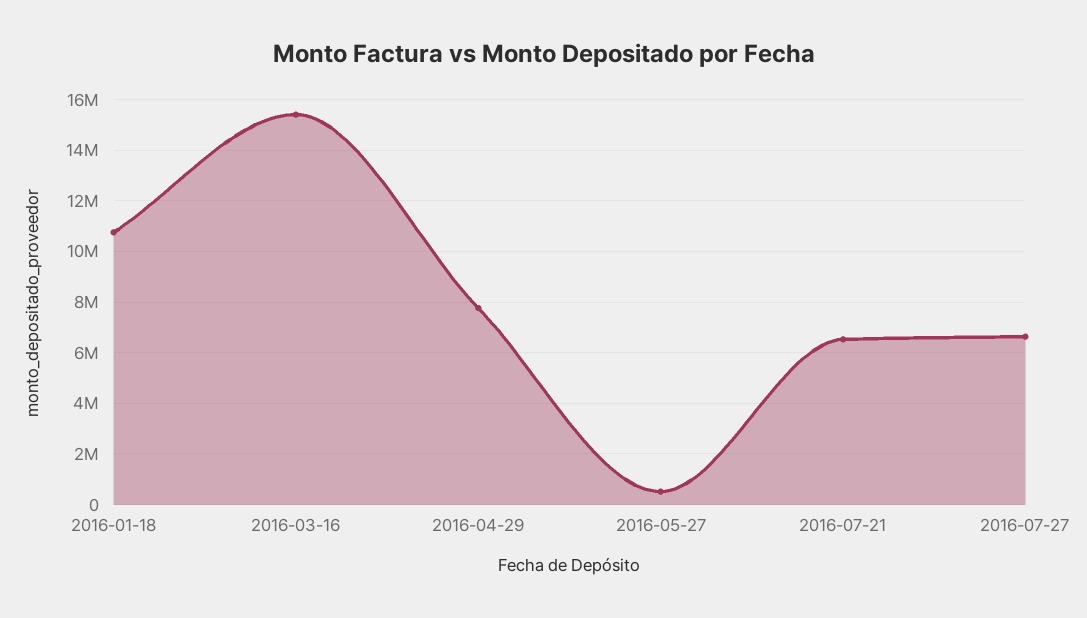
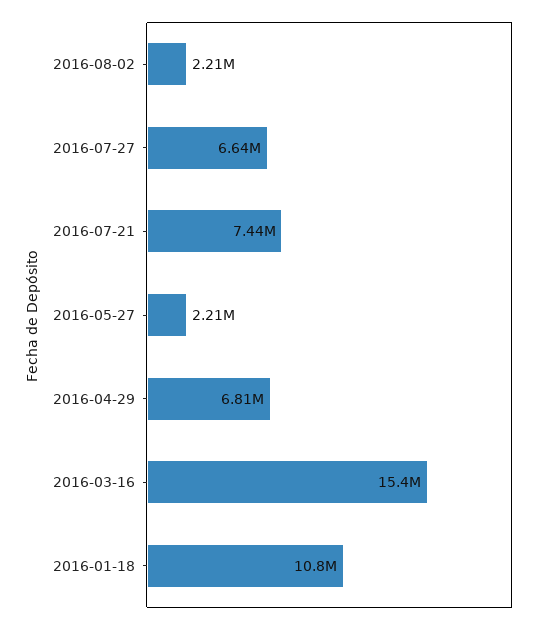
2016-04-29: 7750000 -> 6810000
2016-05-27: 500000 -> 2210000
2016-07-21: 6500000 -> 7440000
2016-08-02: none -> 2210000

